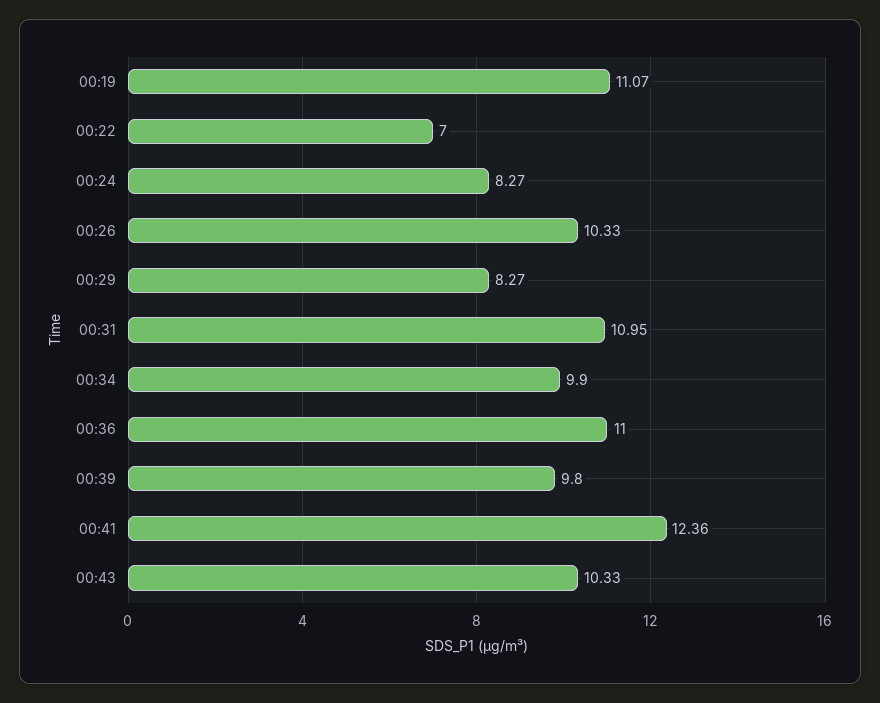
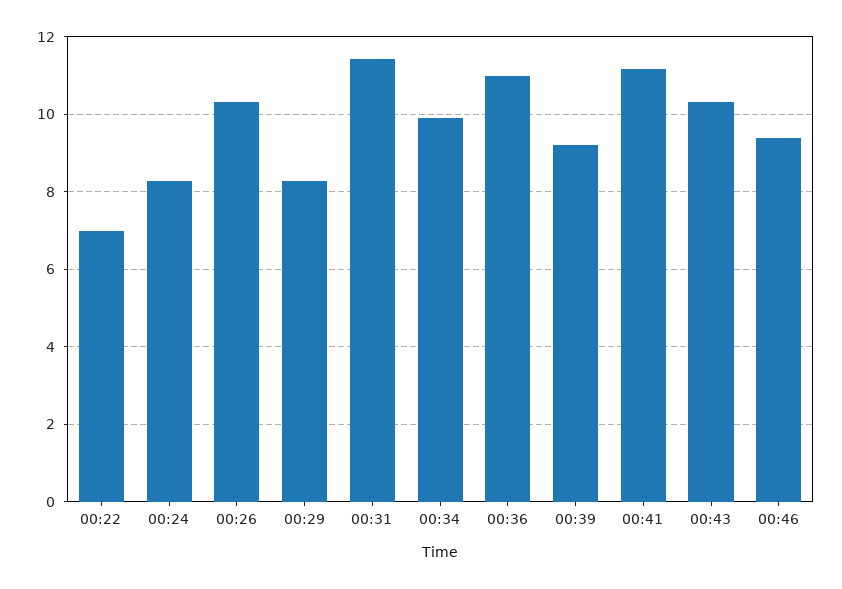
00:19: 11.07 -> none
00:31: 10.95 -> 11.4
00:39: 9.8 -> 9.2
00:41: 12.36 -> 11.2
00:46: none -> 9.4

